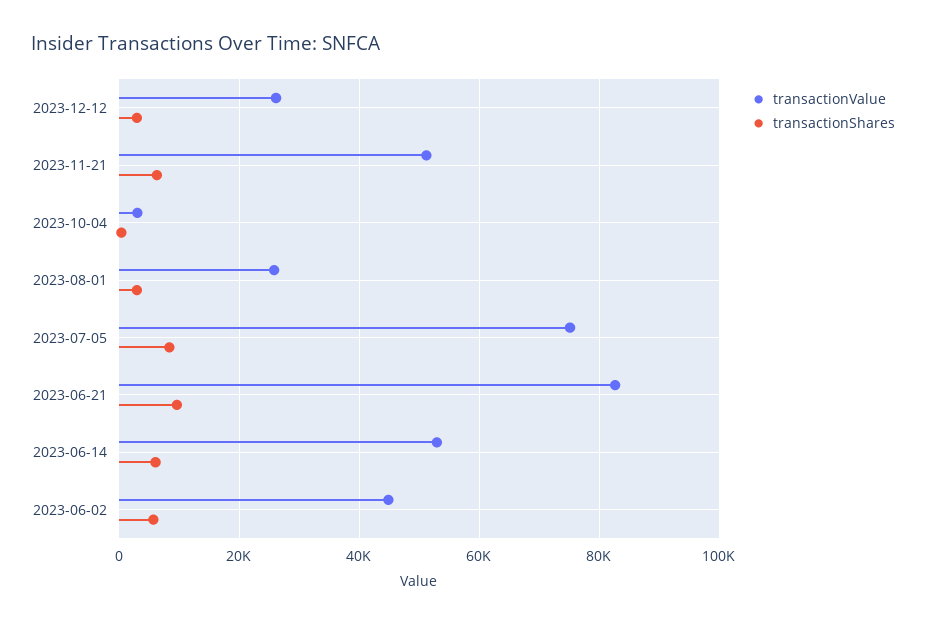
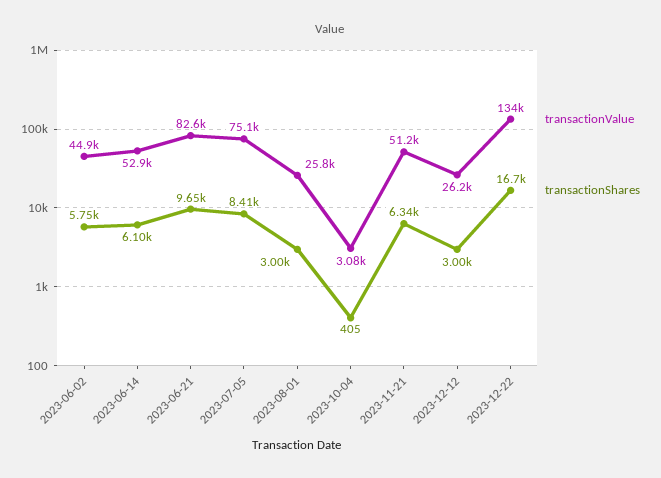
transactionValue, 2023-12-22: none -> 134000
transactionShares, 2023-12-22: none -> 16700

